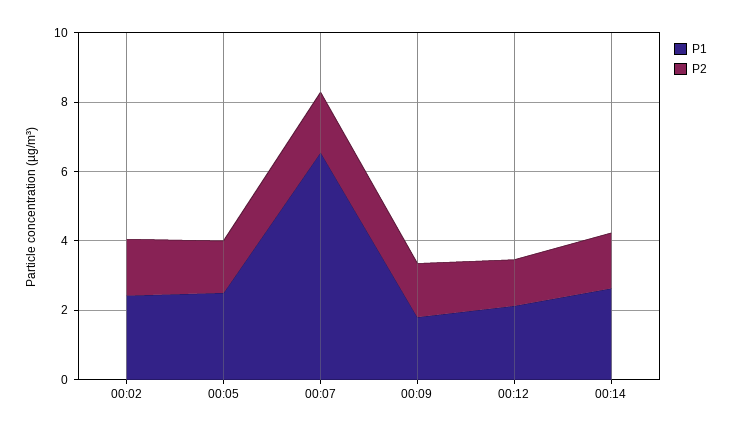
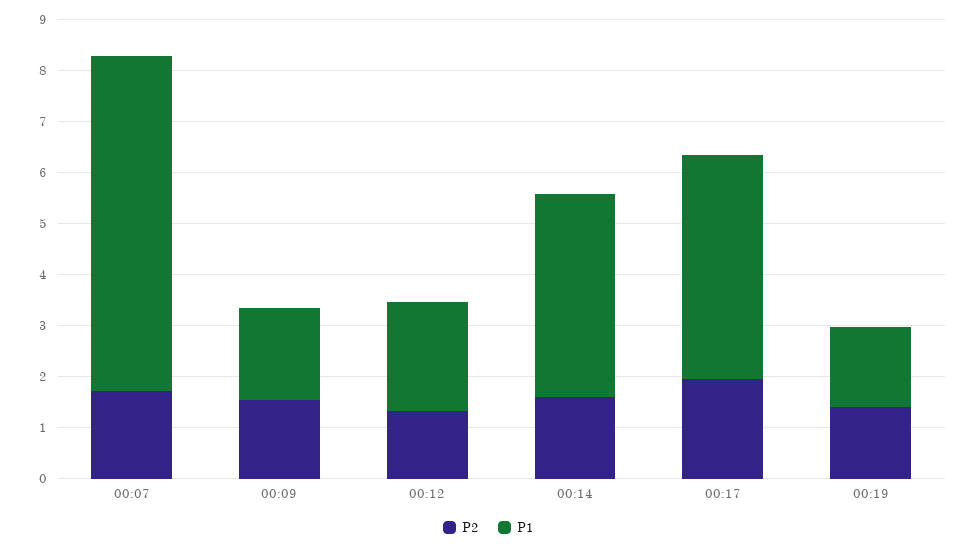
P1, 00:02: 2.5 -> none
P2, 00:02: 1.5 -> none
P1, 00:05: 2.5 -> none
P2, 00:05: 1.5 -> none
P1, 00:14: 2.5 -> 4
P2, 00:17: none -> 2
P1, 00:17: none -> 4.4
P2, 00:19: none -> 1.4
P1, 00:19: none -> 1.6

